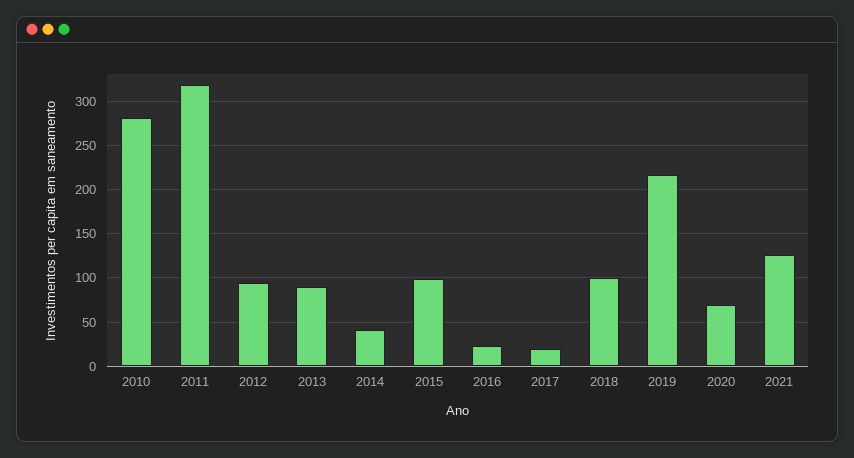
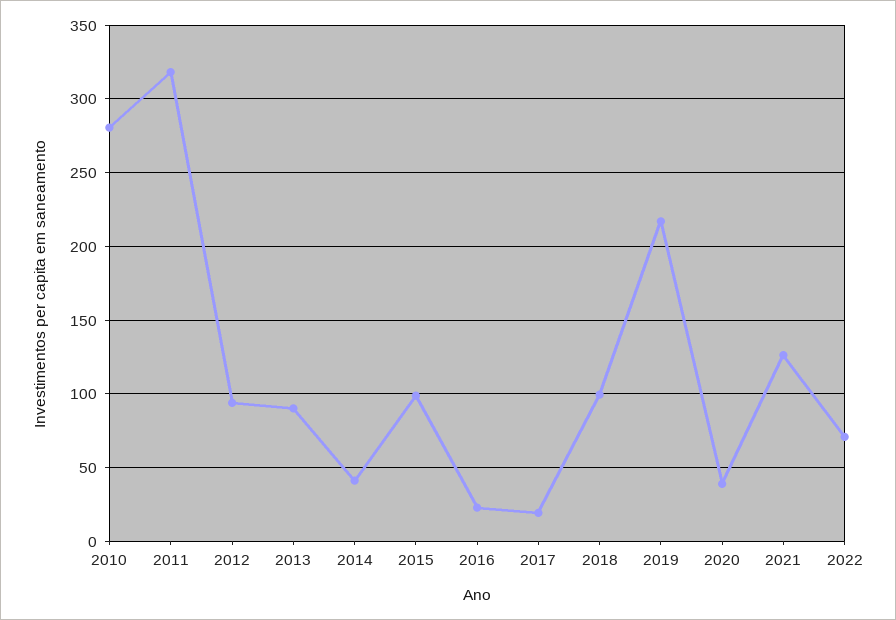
2020: 70 -> 40
2022: none -> 70

